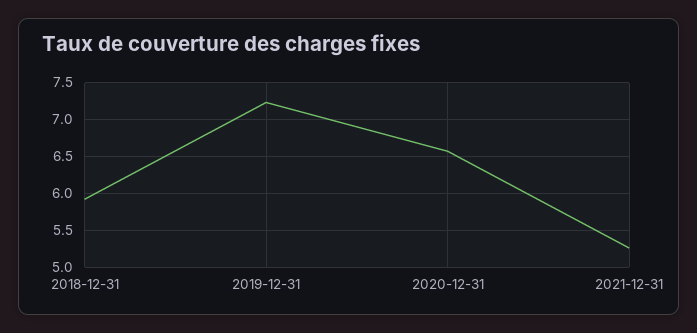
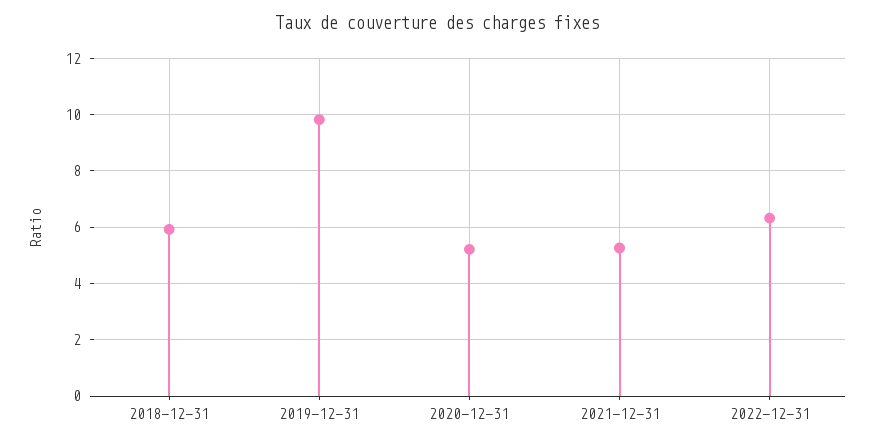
2019-12-31: 7.2 -> 9.75
2020-12-31: 6.6 -> 5.25
2022-12-31: none -> 6.25

